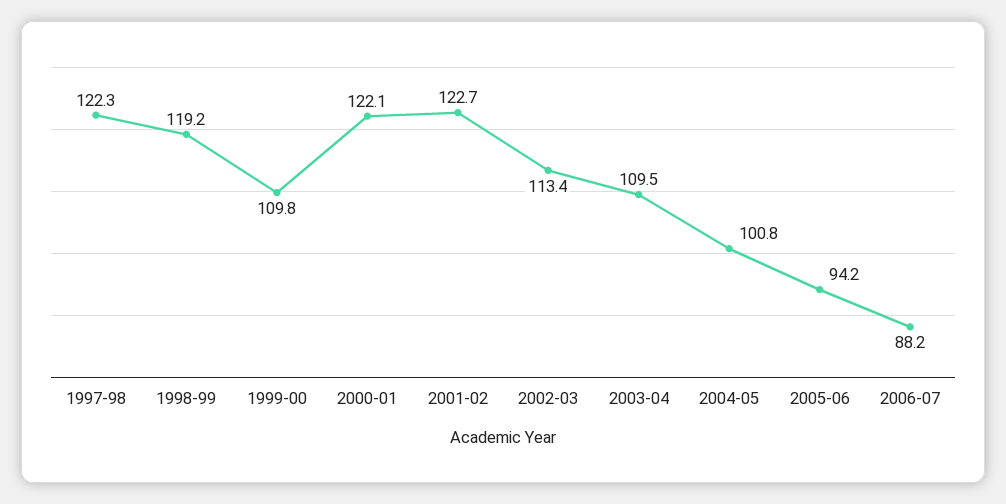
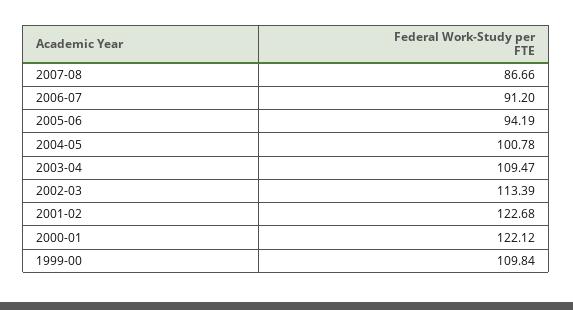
1997-98: 122.3 -> none
1998-99: 119.2 -> none
2006-07: 88.2 -> 91.2
2007-08: none -> 86.66

